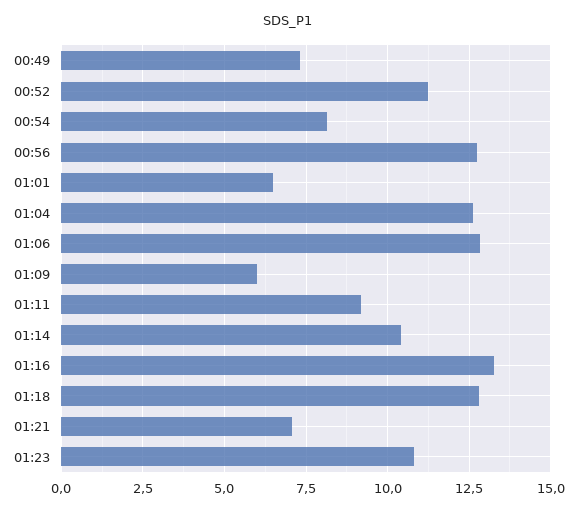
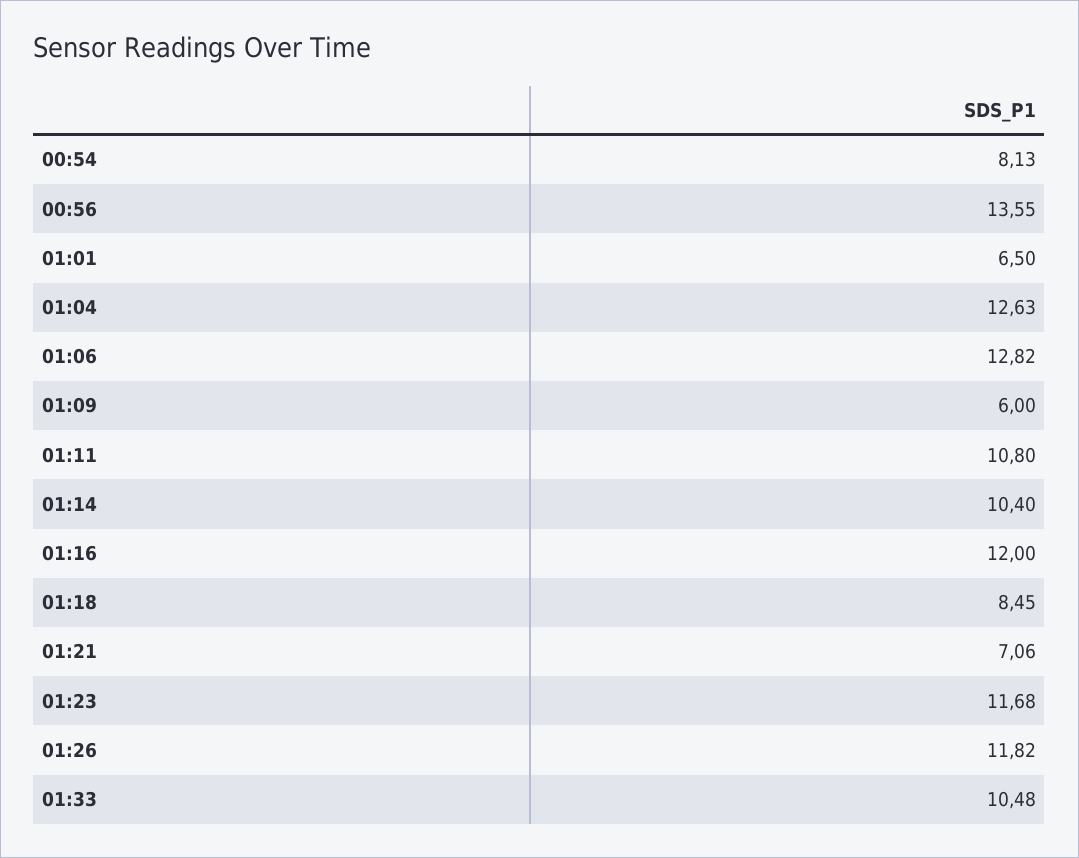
00:49: 7.25 -> none
00:52: 11.25 -> none
00:56: 12.75 -> 13.55
01:11: 9.25 -> 10.8
01:16: 13.25 -> 12
01:18: 12.75 -> 8.45
01:23: 10.75 -> 11.68
01:26: none -> 11.82
01:33: none -> 10.48

